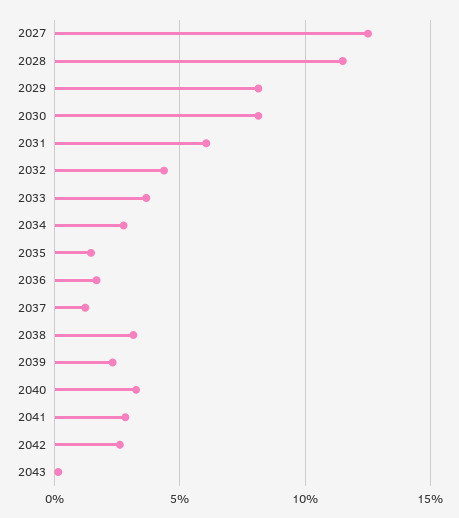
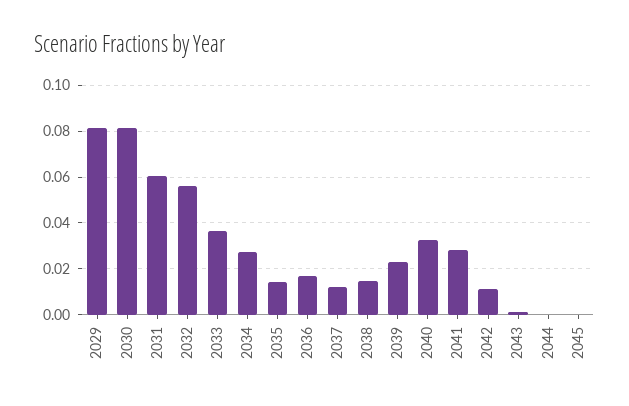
2027: 0.125 -> none
2028: 0.115 -> none
2032: 0.045 -> 0.055
2038: 0.03 -> 0.015
2042: 0.025 -> 0.01
2044: none -> 0
2045: none -> 0

